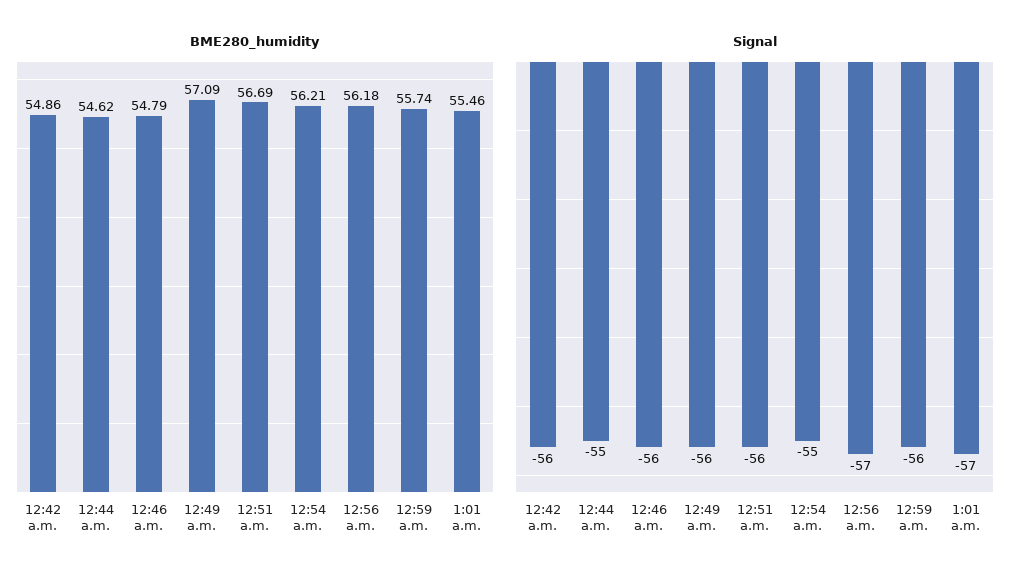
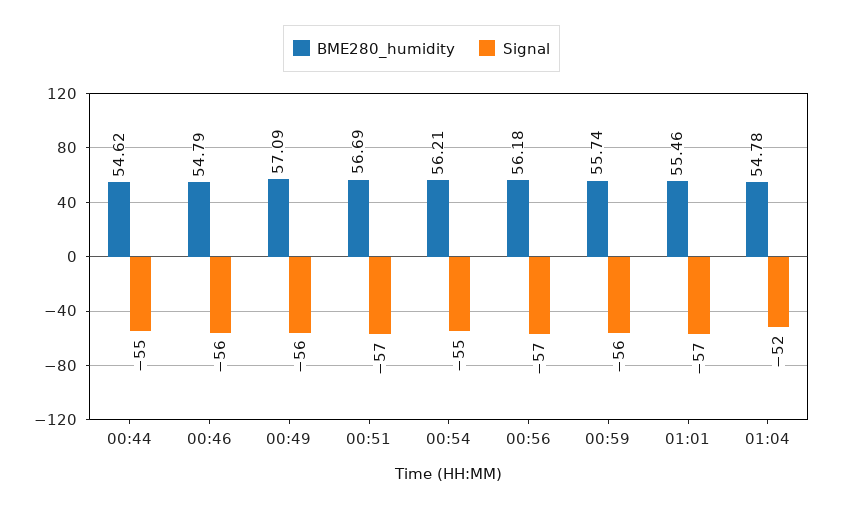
BME280_humidity, 12:42 a.m.: 54.86 -> none
Signal, 12:42 a.m.: -56 -> none
Signal, 12:51 a.m.: -56 -> -57
BME280_humidity, 01:04: none -> 54.78
Signal, 01:04: none -> -52

